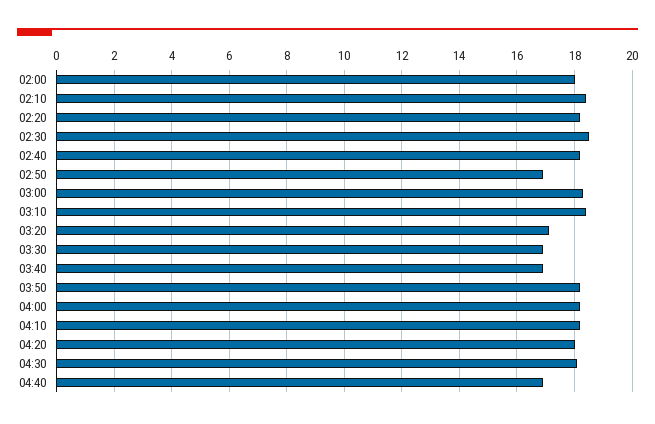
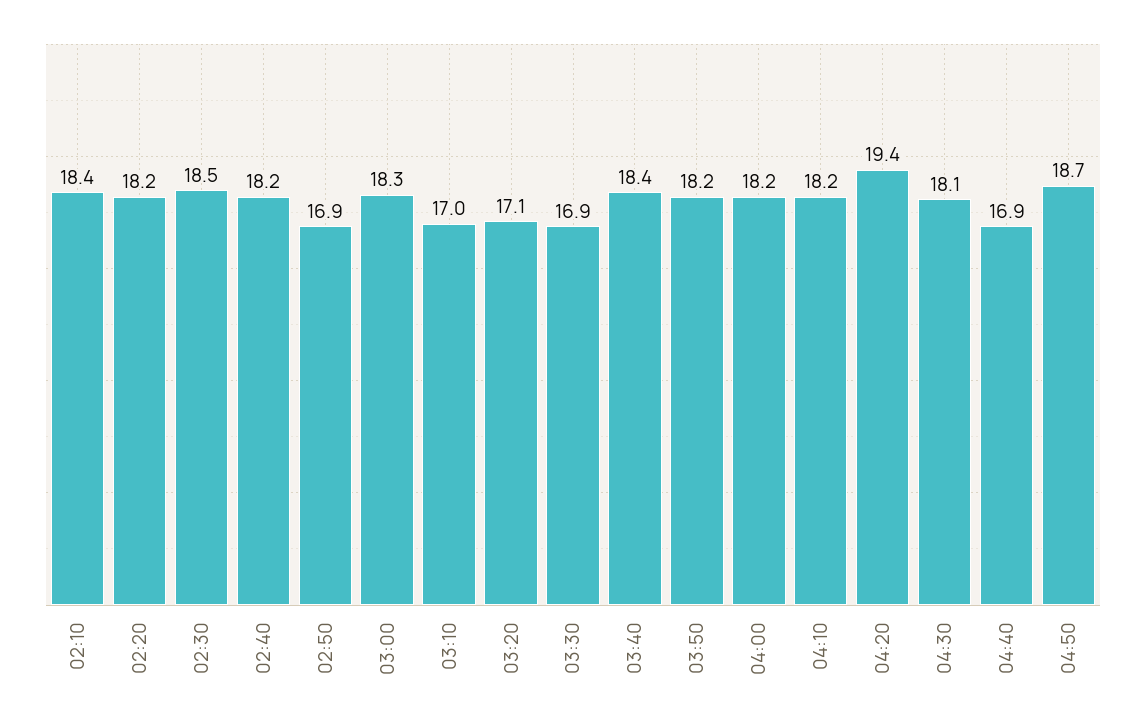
02:00: 18 -> none
03:10: 18.5 -> 17
03:40: 17 -> 18.4
04:20: 18 -> 19.4
04:50: none -> 18.7

